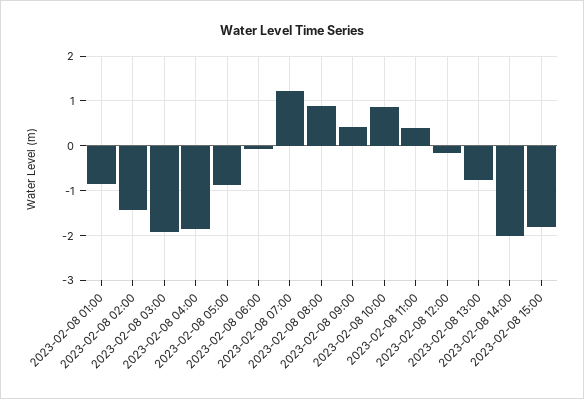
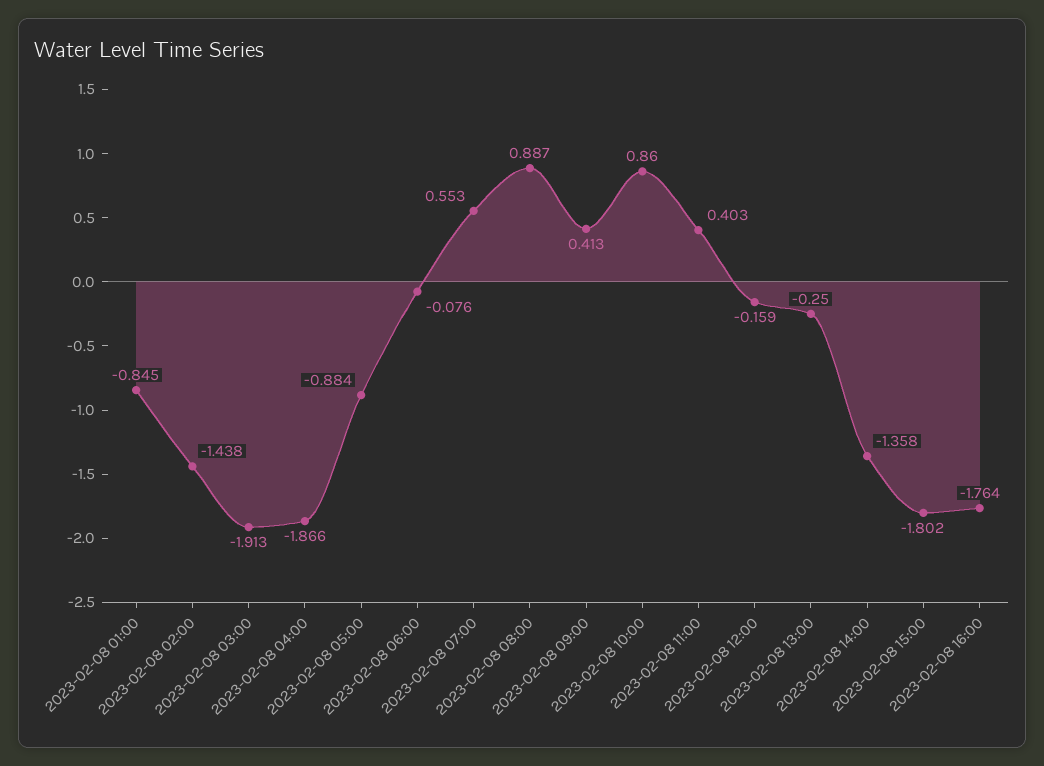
2023-02-08 07:00: 1.2 -> 0.553
2023-02-08 13:00: -0.8 -> -0.25
2023-02-08 14:00: -2 -> -1.358
2023-02-08 16:00: none -> -1.764

